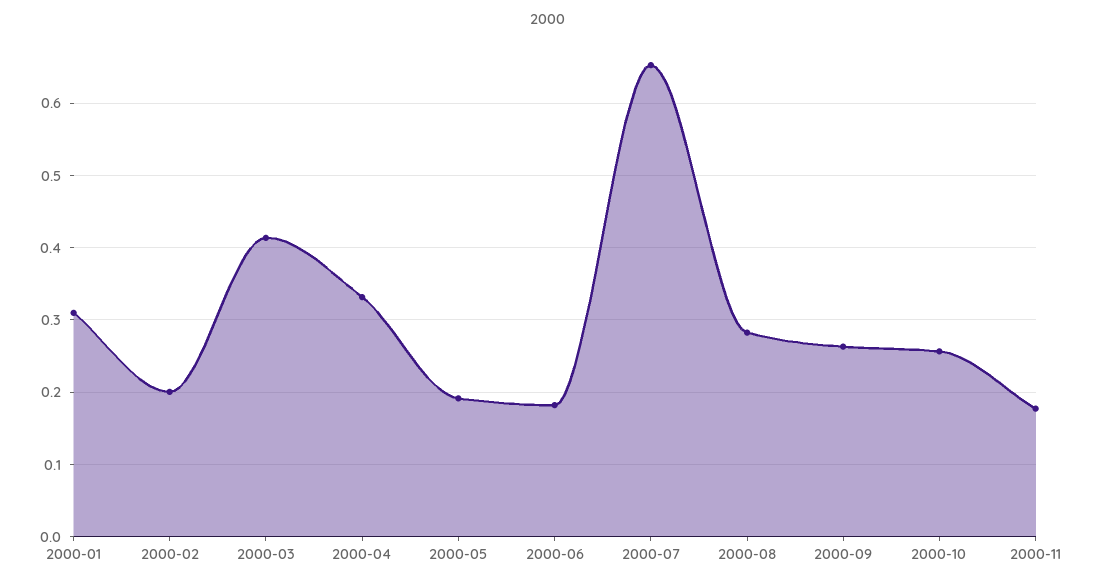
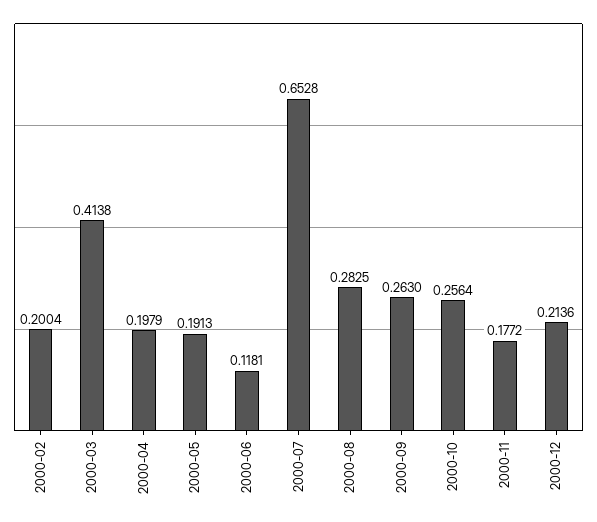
2000-01: 0.31 -> none
2000-04: 0.33 -> 0.1979
2000-06: 0.18 -> 0.1181
2000-12: none -> 0.2136

